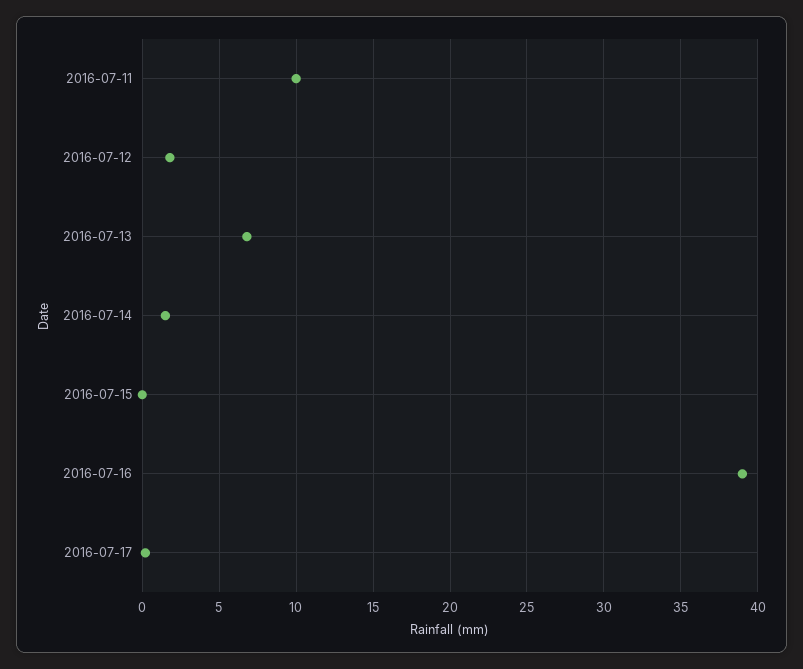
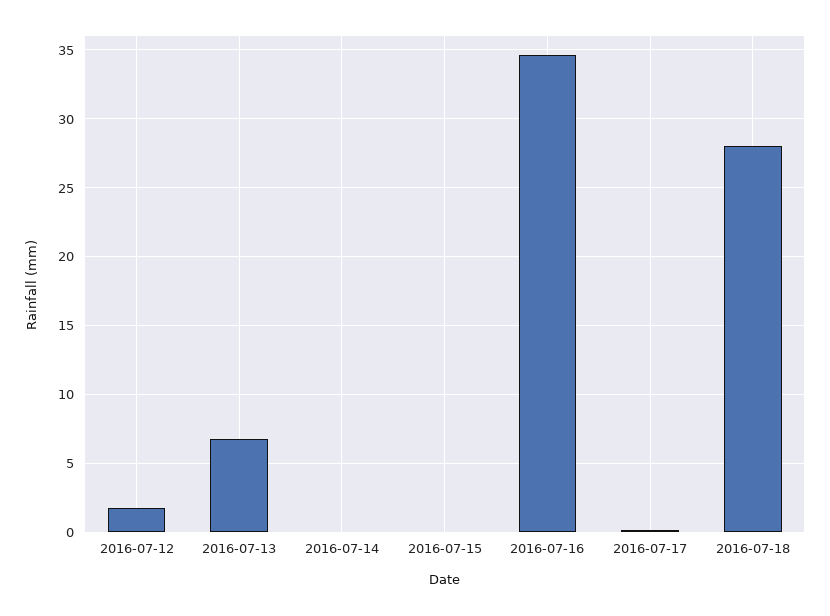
2016-07-11: 10 -> none
2016-07-14: 1.5 -> 0
2016-07-16: 39 -> 34.5
2016-07-18: none -> 28

